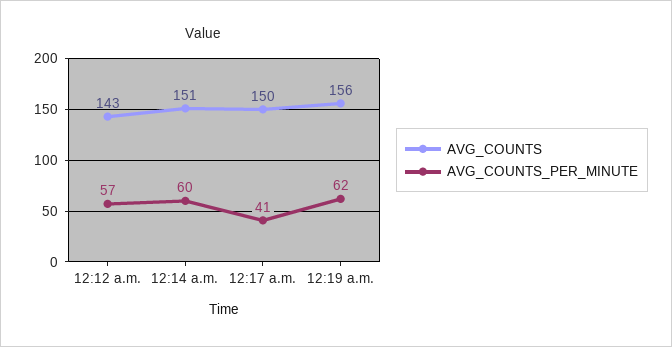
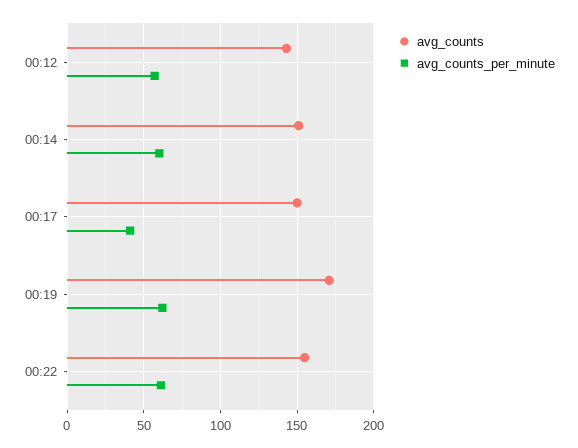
AVG_COUNTS, 12:19 a.m.: 156 -> 170
AVG_COUNTS, 00:22: none -> 155
AVG_COUNTS_PER_MINUTE, 00:22: none -> 60

